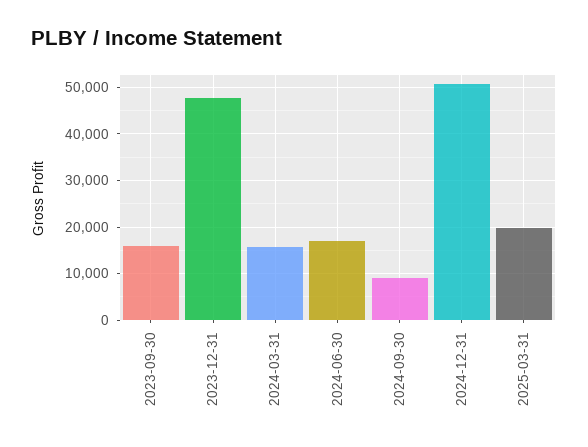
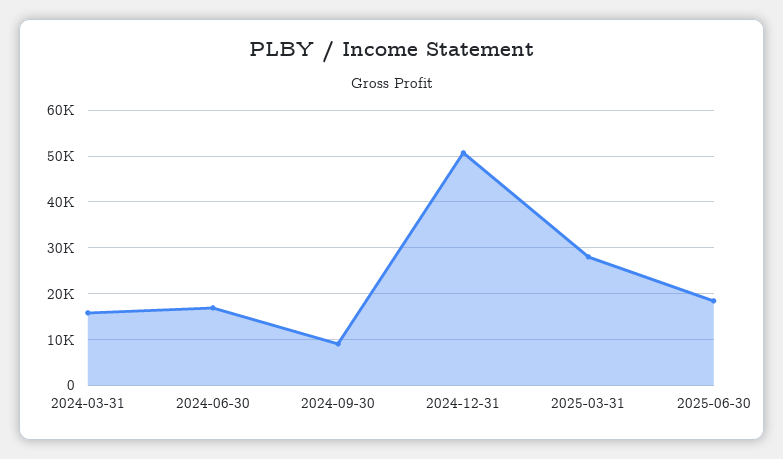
2023-09-30: 16000 -> none
2023-12-31: 48000 -> none
2025-03-31: 20000 -> 28000
2025-06-30: none -> 18000

